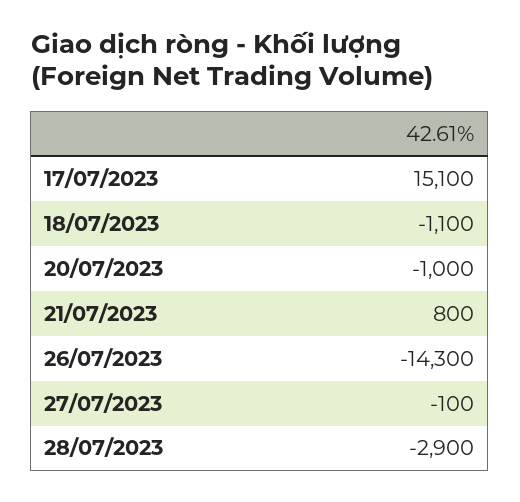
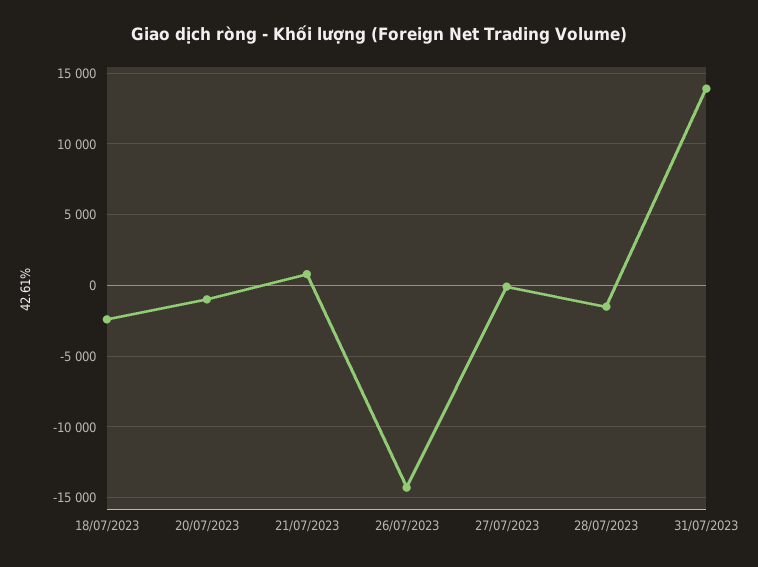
17/07/2023: 15100 -> none
18/07/2023: -1100 -> -2500
28/07/2023: -2900 -> -1500
31/07/2023: none -> 14000

